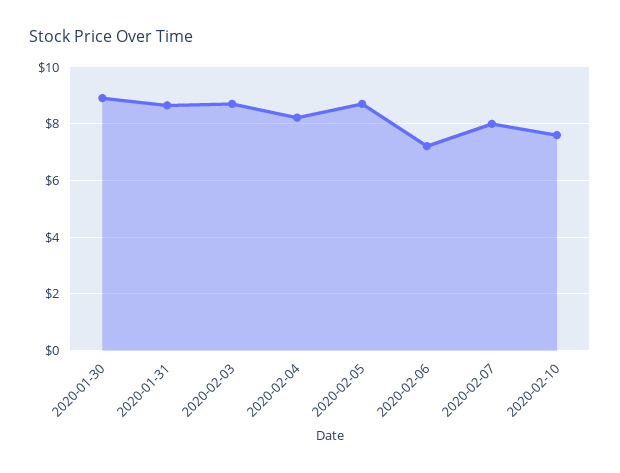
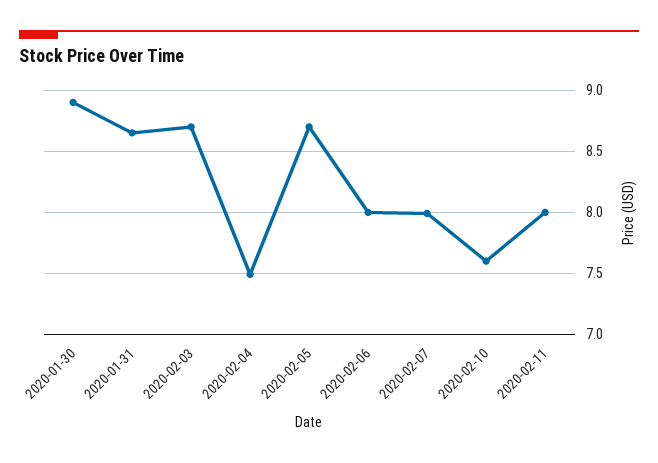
2020-02-04: 8.25 -> 7.5
2020-02-06: 7.25 -> 8
2020-02-11: none -> 8

